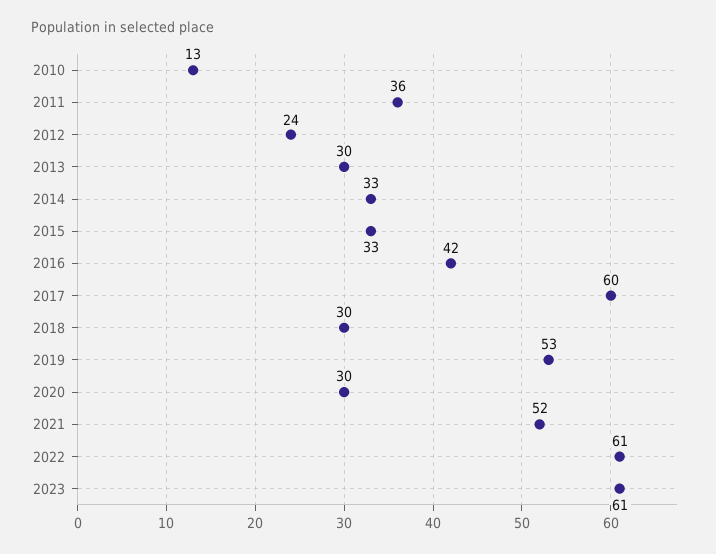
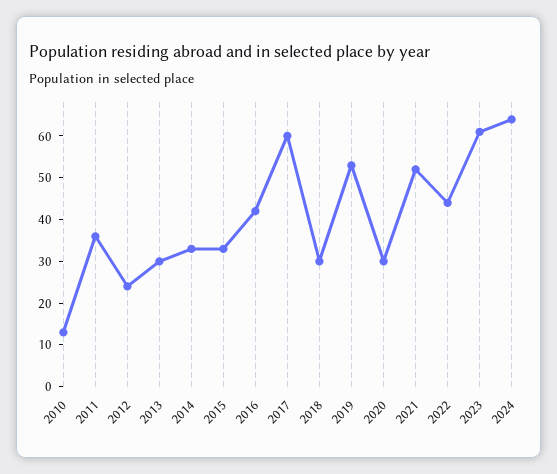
2022: 61 -> 45
2024: none -> 65

